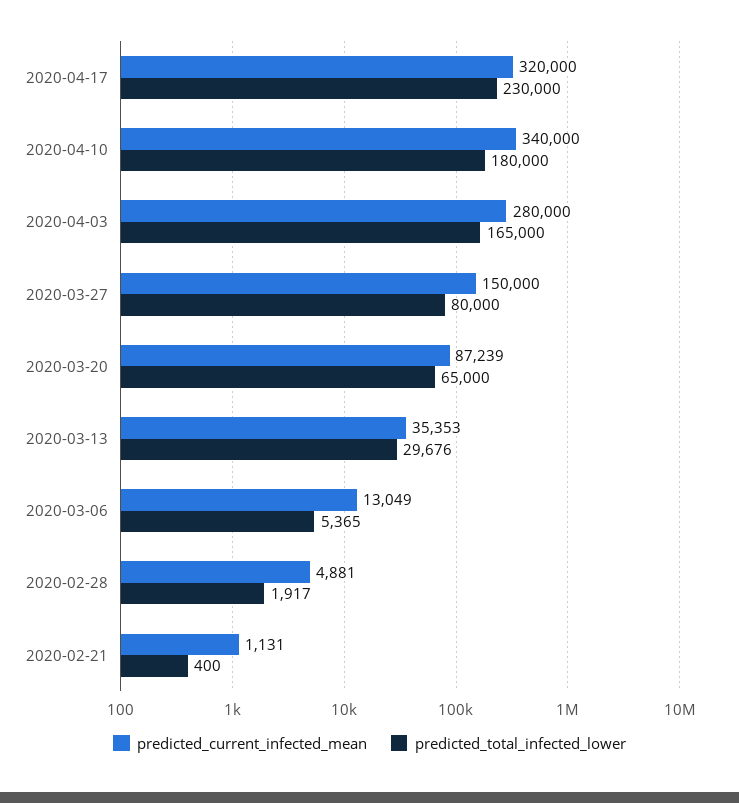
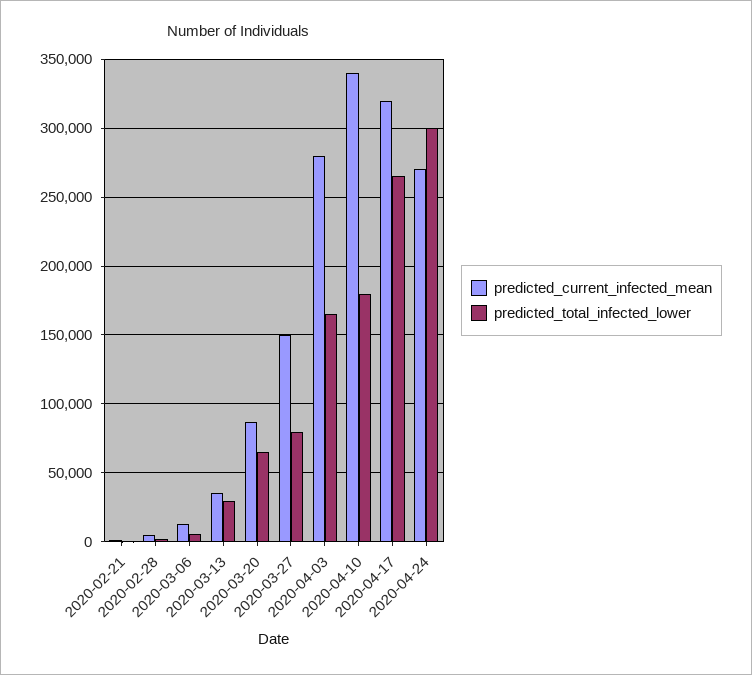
predicted_total_infected_lower, 2020-04-17: 230000 -> 265000
predicted_current_infected_mean, 2020-04-24: none -> 270000
predicted_total_infected_lower, 2020-04-24: none -> 300000

